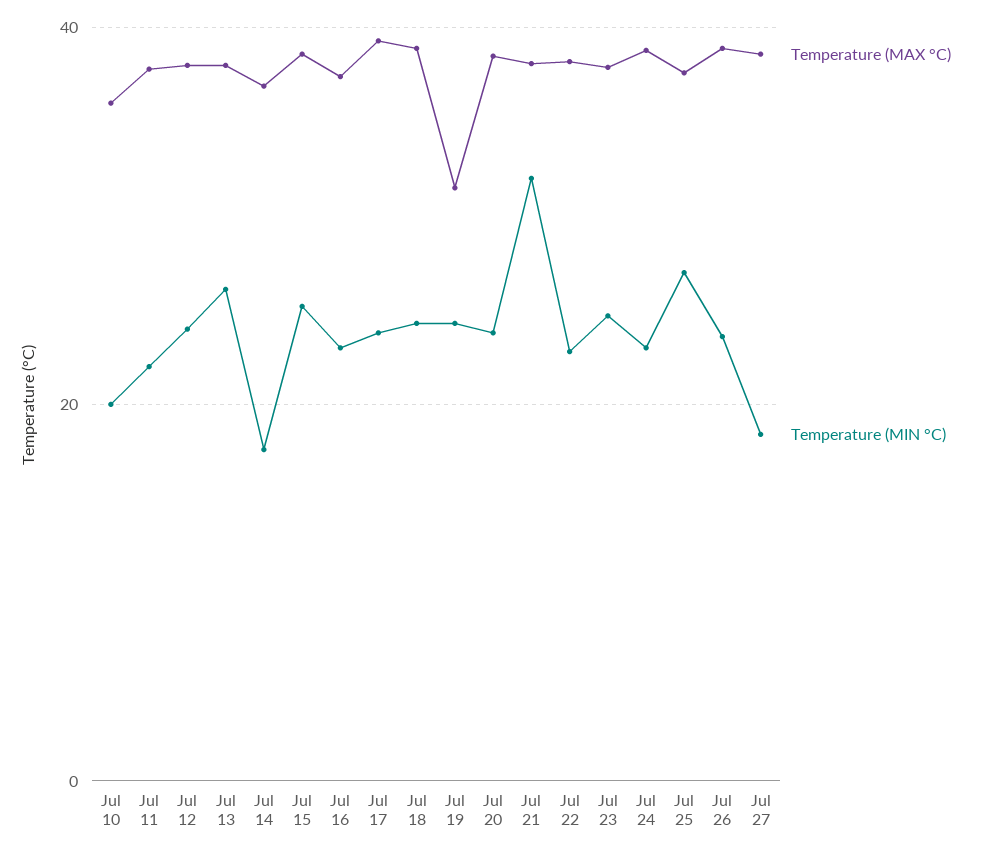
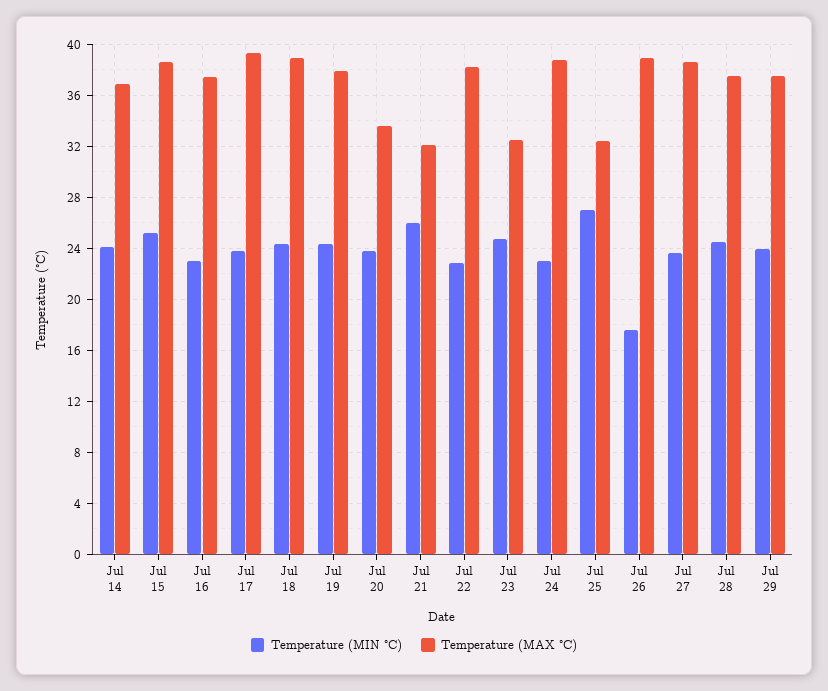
Temperature (MAX °C), Jul 10: 36 -> none
Temperature (MIN °C), Jul 10: 20 -> none
Temperature (MAX °C), Jul 11: 38 -> none
Temperature (MIN °C), Jul 11: 22 -> none
Temperature (MAX °C), Jul 12: 38 -> none
Temperature (MIN °C), Jul 12: 24 -> none
Temperature (MAX °C), Jul 13: 38 -> none
Temperature (MIN °C), Jul 13: 26 -> none
Temperature (MIN °C), Jul 14: 18 -> 24
Temperature (MAX °C), Jul 19: 32 -> 38
Temperature (MAX °C), Jul 20: 38 -> 33.5
Temperature (MAX °C), Jul 21: 38 -> 32
Temperature (MIN °C), Jul 21: 32 -> 26
Temperature (MAX °C), Jul 23: 38 -> 32.5
Temperature (MAX °C), Jul 25: 38 -> 32.5
Temperature (MIN °C), Jul 26: 24 -> 17.5
Temperature (MIN °C), Jul 27: 18 -> 23.5
Temperature (MIN °C), Jul 28: none -> 24.5
Temperature (MAX °C), Jul 28: none -> 37.5
Temperature (MIN °C), Jul 29: none -> 24
Temperature (MAX °C), Jul 29: none -> 37.5

